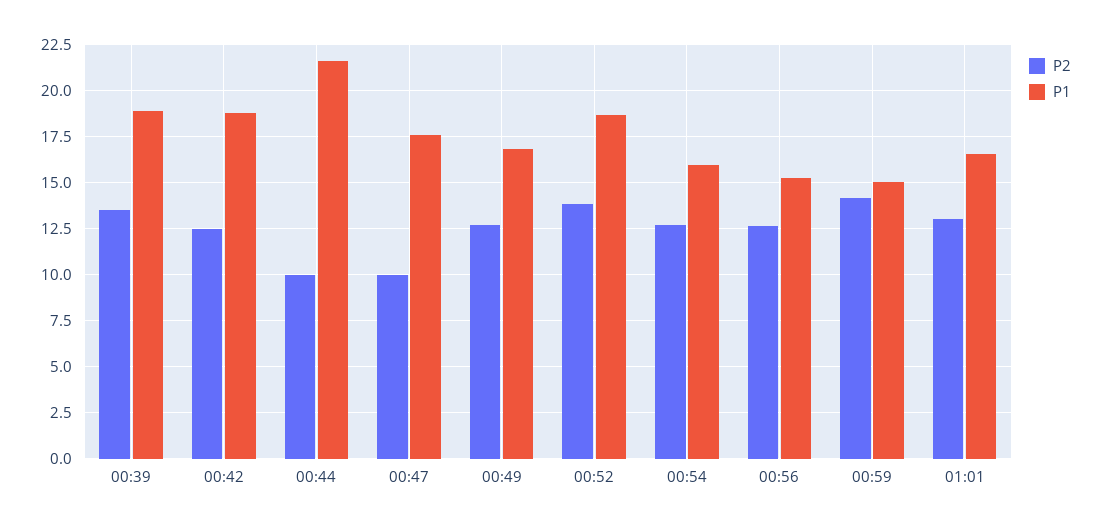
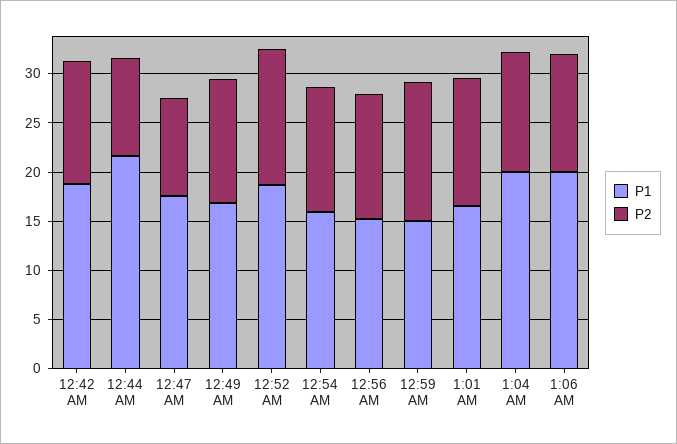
P2, 00:39: 13.5 -> none
P1, 00:39: 19 -> none
P1, 1:04 AM: none -> 20
P2, 1:04 AM: none -> 12
P1, 1:06 AM: none -> 20
P2, 1:06 AM: none -> 12

